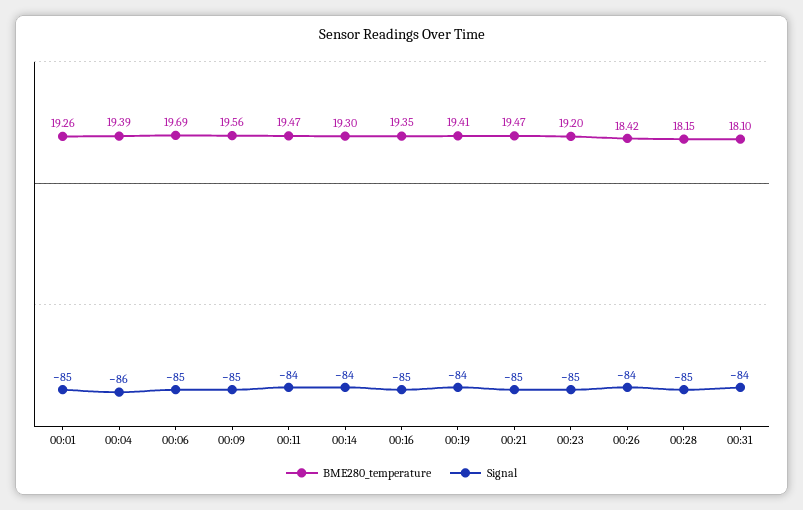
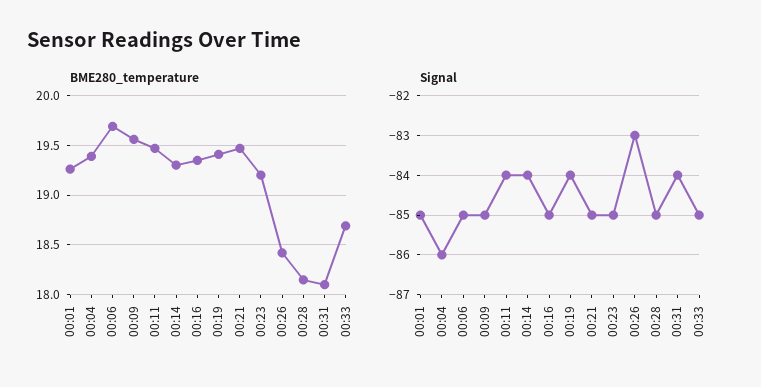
Signal, 00:26: -84 -> -83
BME280_temperature, 00:33: none -> 18.7
Signal, 00:33: none -> -85

